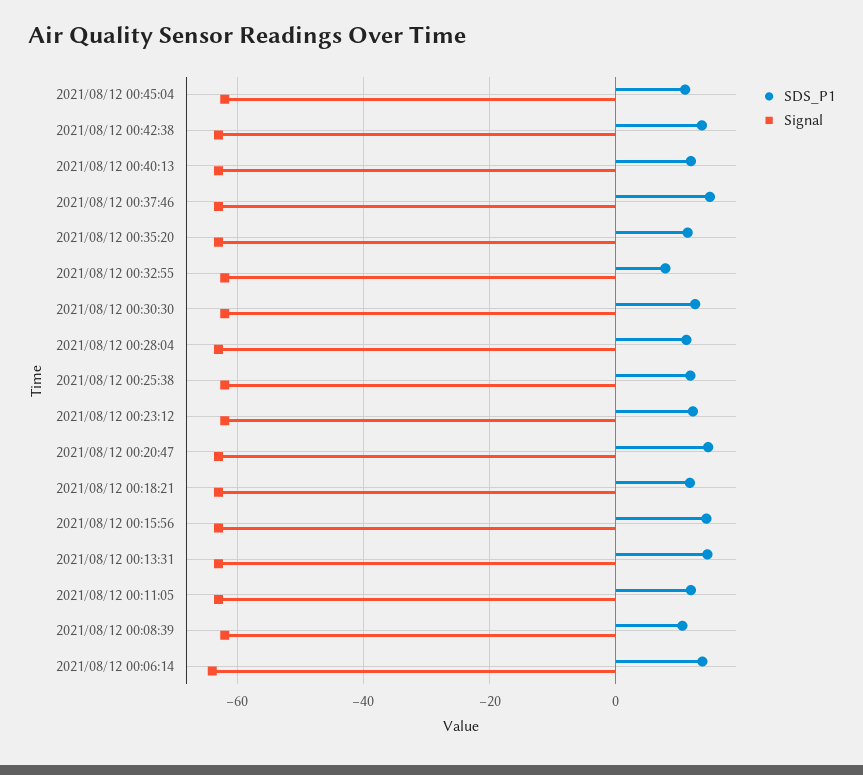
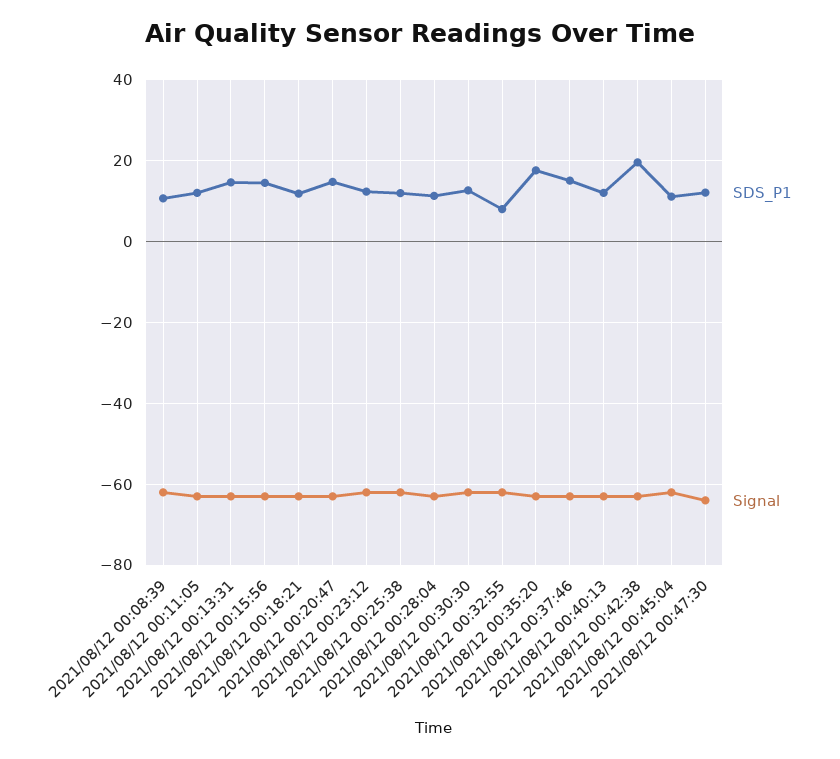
SDS_P1, 2021/08/12 00:42:38: 14 -> 20
SDS_P1, 2021/08/12 00:35:20: 12 -> 18
SDS_P1, 2021/08/12 00:06:14: 14 -> none
Signal, 2021/08/12 00:06:14: -64 -> none
SDS_P1, 2021/08/12 00:47:30: none -> 12
Signal, 2021/08/12 00:47:30: none -> -64

